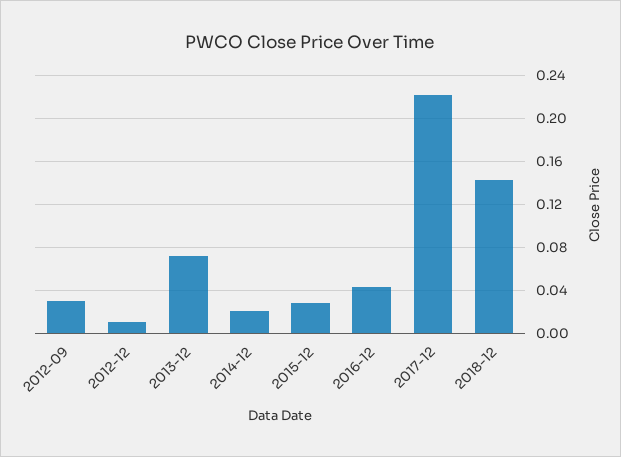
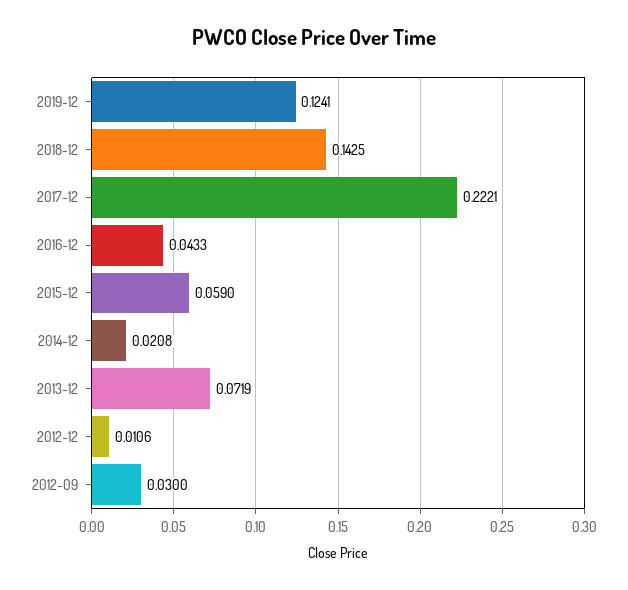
2015-12: 0.03 -> 0.059
2019-12: none -> 0.1241

